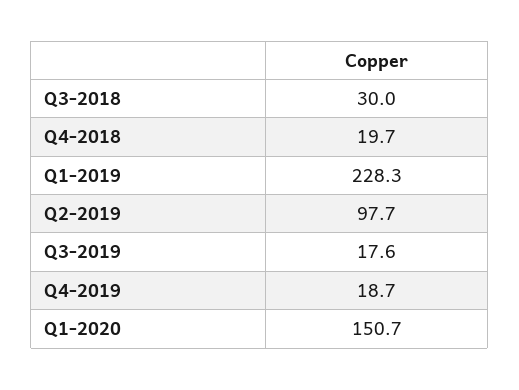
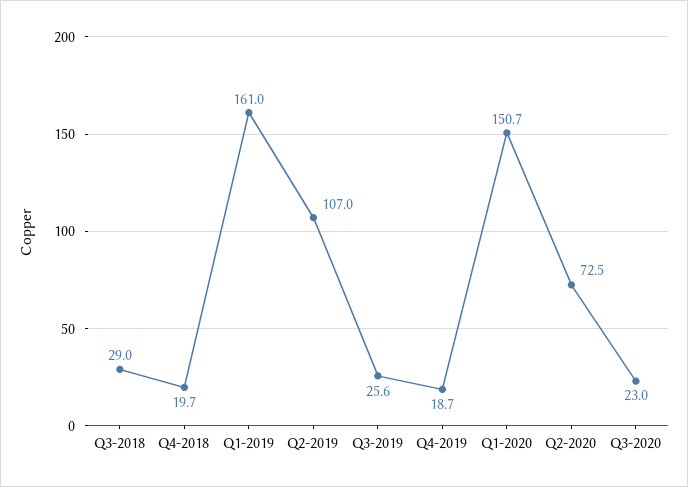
Q3-2018: 30 -> 29
Q1-2019: 228.3 -> 161
Q2-2019: 97.7 -> 107
Q3-2019: 17.6 -> 25.6
Q2-2020: none -> 72.5
Q3-2020: none -> 23

